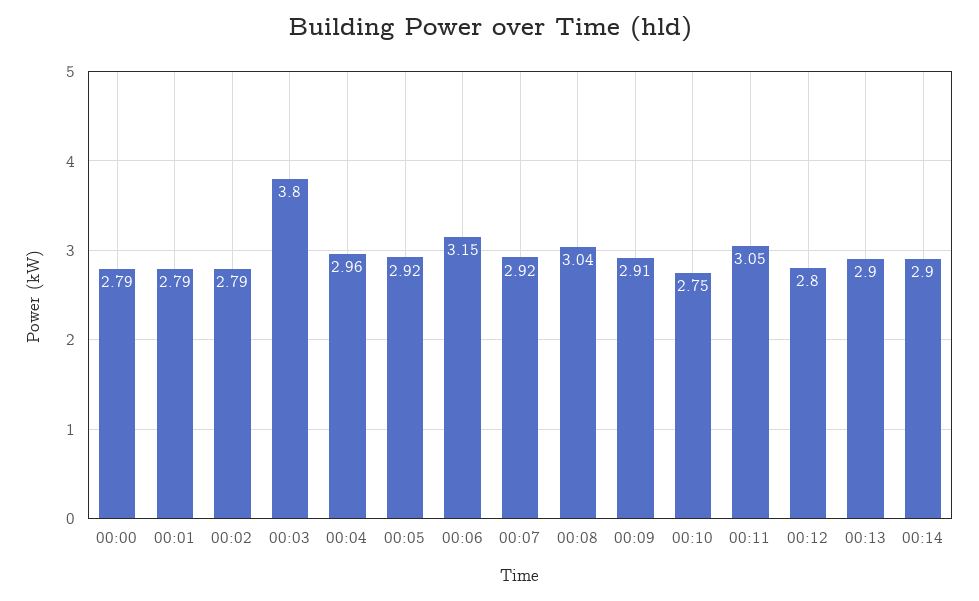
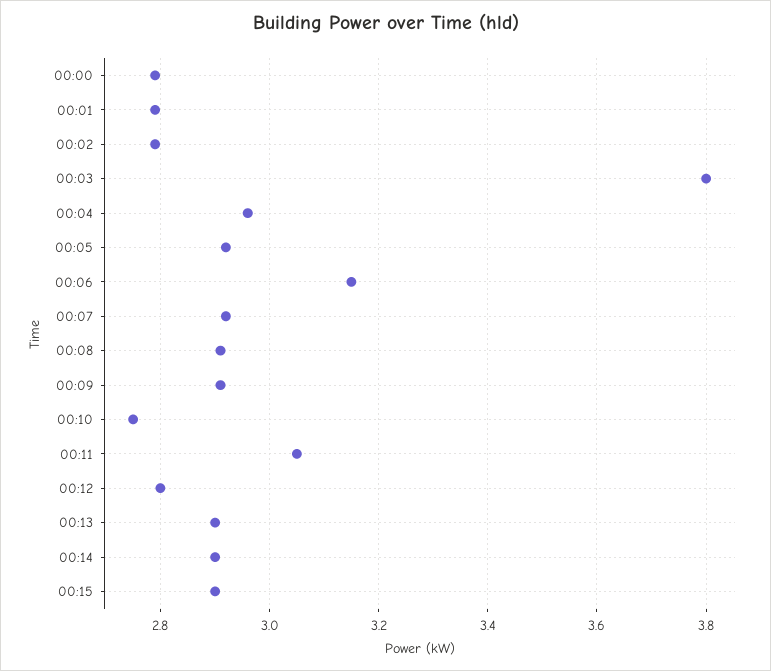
00:08: 3.04 -> 2.9
00:15: none -> 2.9

